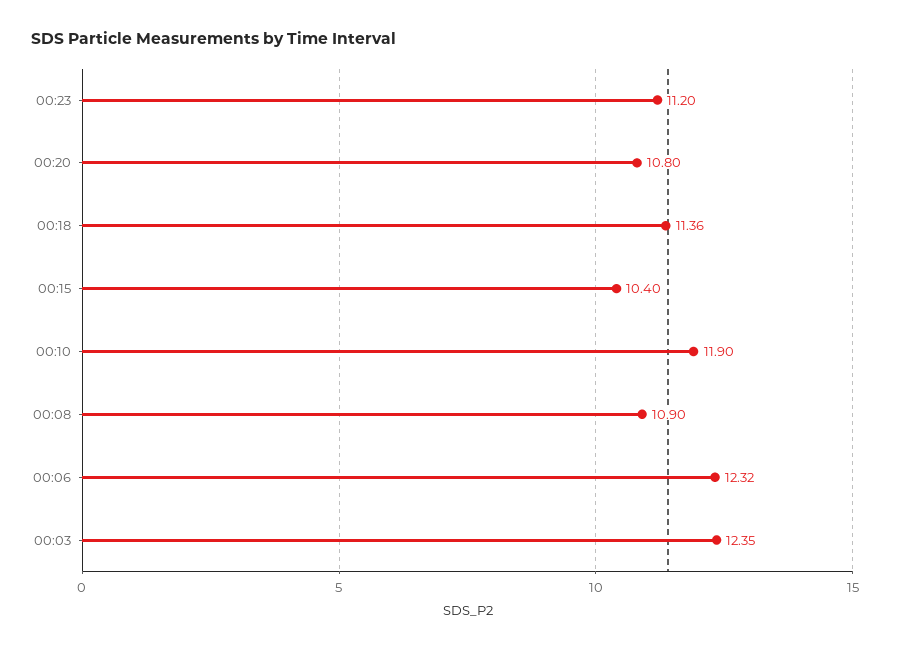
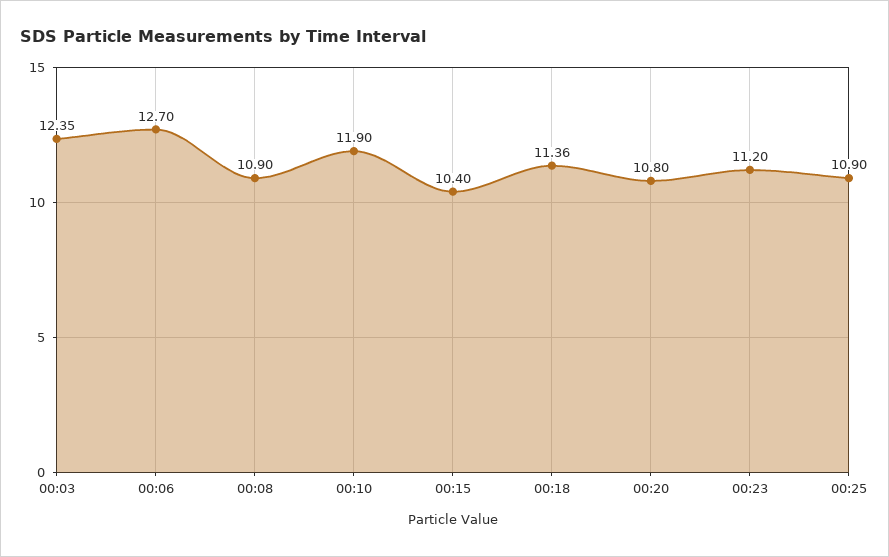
00:06: 12.32 -> 12.7
00:25: none -> 10.9

